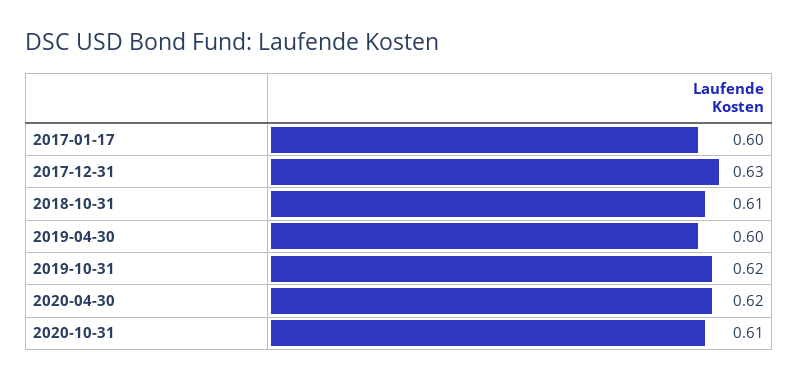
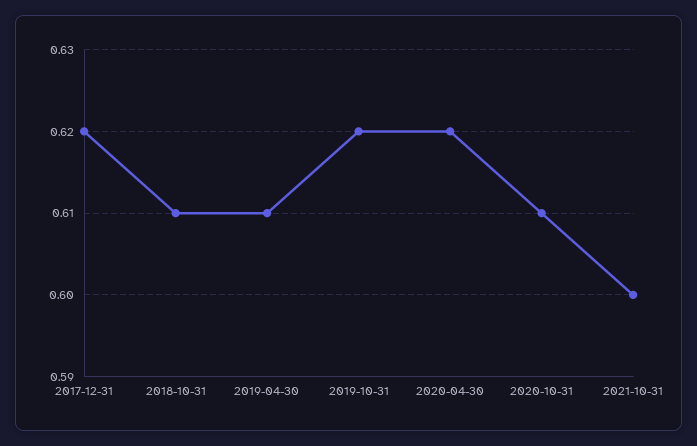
2017-01-17: 0.6 -> none
2017-12-31: 0.63 -> 0.62
2019-04-30: 0.6 -> 0.61
2021-10-31: none -> 0.6

